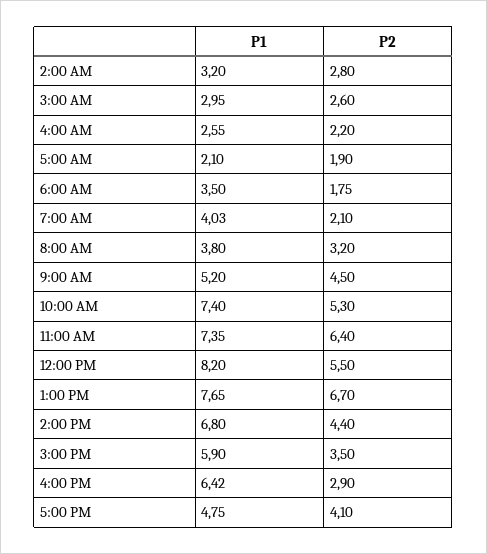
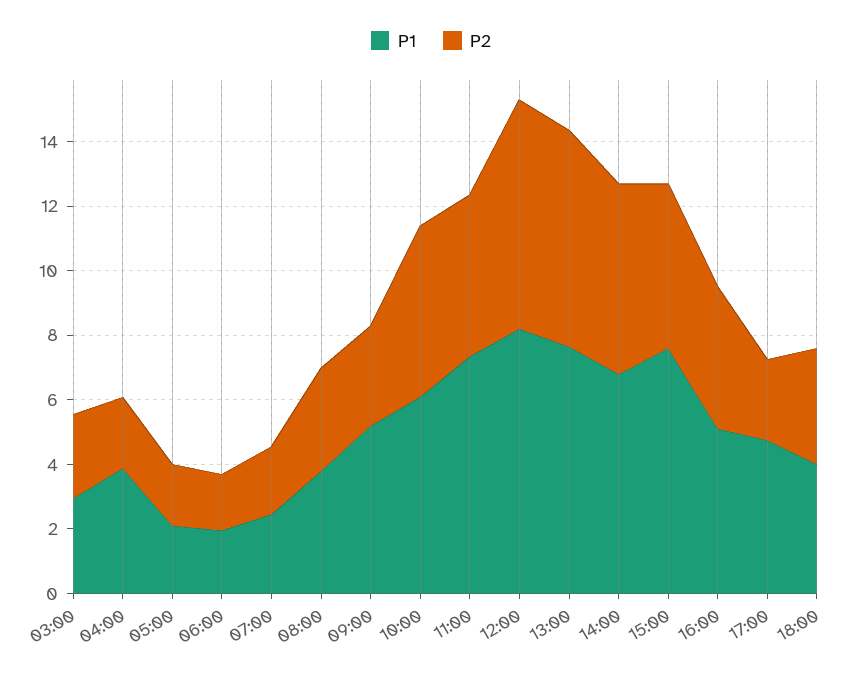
P1, 2:00 AM: 3.2 -> none
P2, 2:00 AM: 2.8 -> none
P1, 4:00 AM: 2.55 -> 4
P1, 6:00 AM: 3.5 -> 2
P1, 7:00 AM: 4.03 -> 2.5
P2, 9:00 AM: 4.5 -> 3
P1, 10:00 AM: 7.4 -> 6
P2, 11:00 AM: 6.4 -> 5
P2, 12:00 PM: 5.5 -> 7
P2, 2:00 PM: 4.4 -> 6
P1, 3:00 PM: 5.9 -> 7.5
P2, 3:00 PM: 3.5 -> 5
P1, 4:00 PM: 6.42 -> 5
P2, 4:00 PM: 2.9 -> 4.5
P2, 5:00 PM: 4.1 -> 2.5
P1, 18:00: none -> 4
P2, 18:00: none -> 3.5

